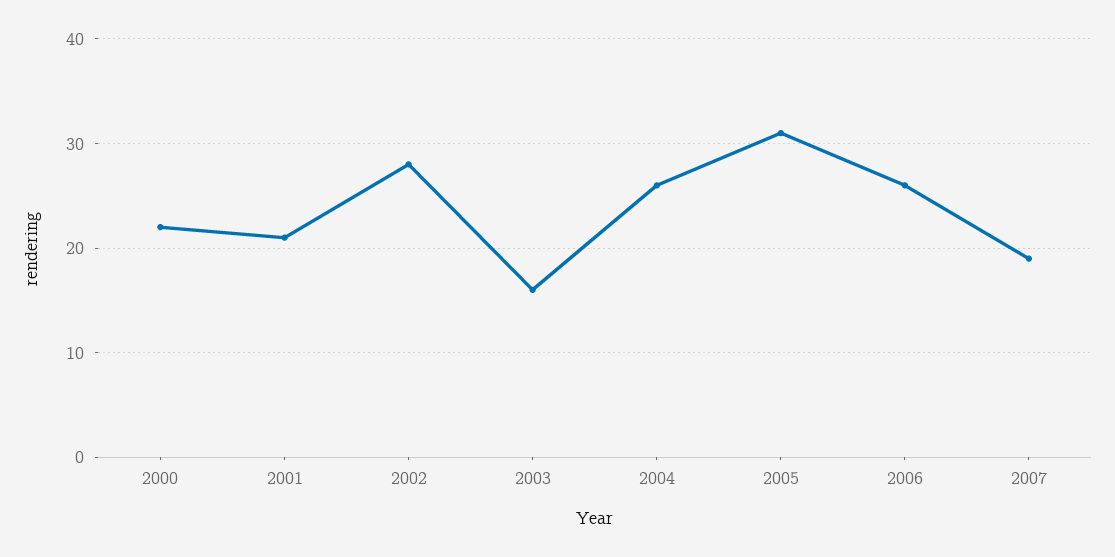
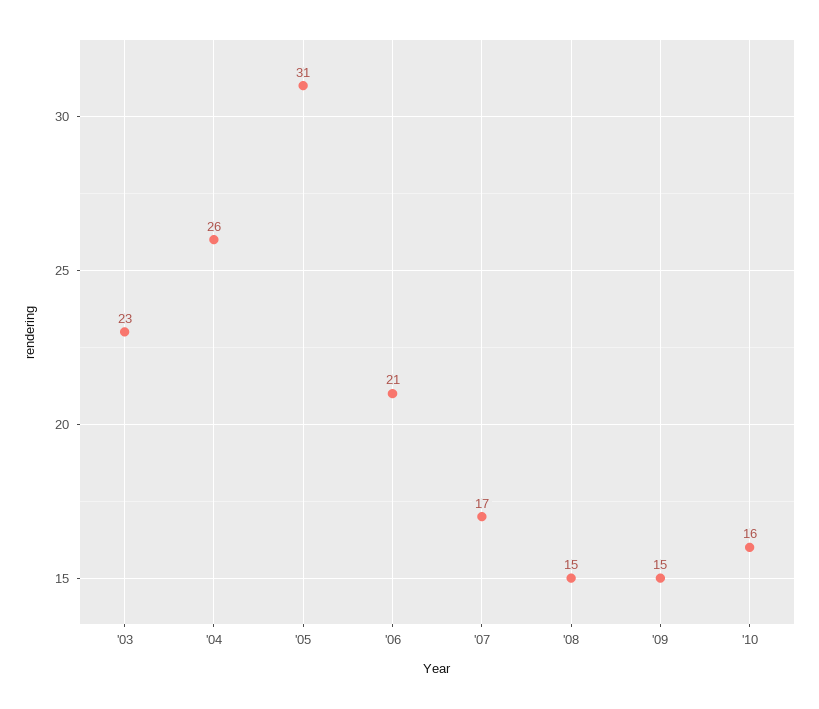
2000: 22 -> none
2001: 21 -> none
2002: 28 -> none
2003: 16 -> 23
2006: 26 -> 21
2007: 19 -> 17
'08: none -> 15
'09: none -> 15
'10: none -> 16

